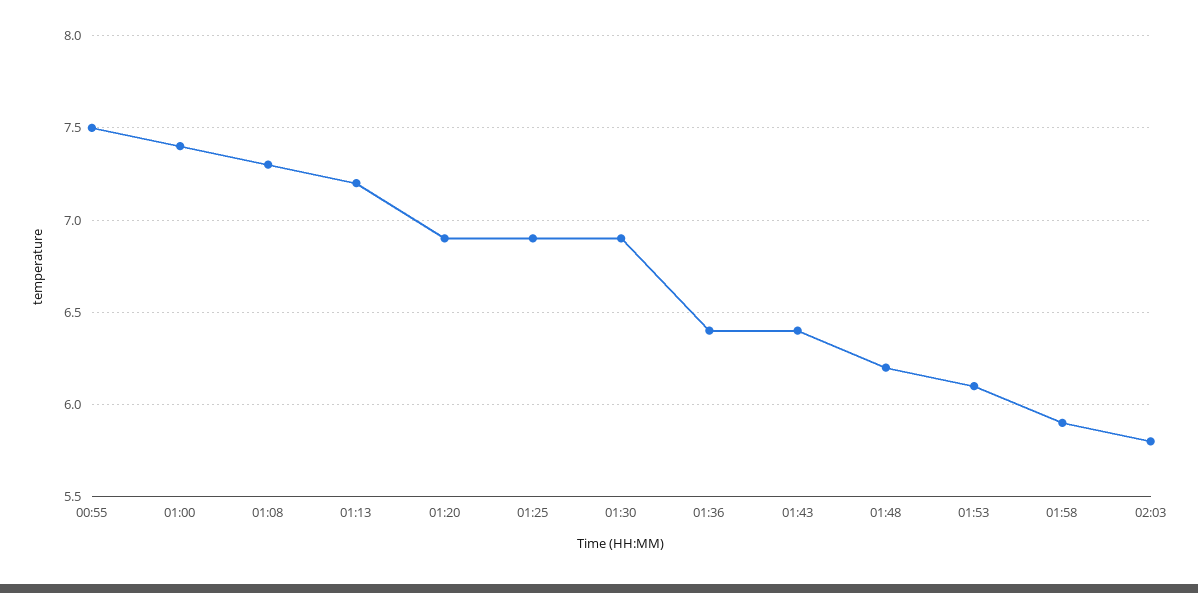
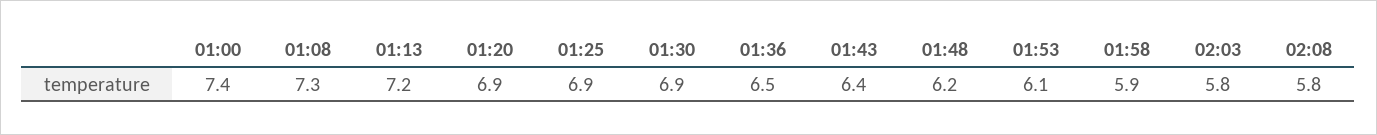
00:55: 7.5 -> none
01:36: 6.4 -> 6.5
02:08: none -> 5.8

